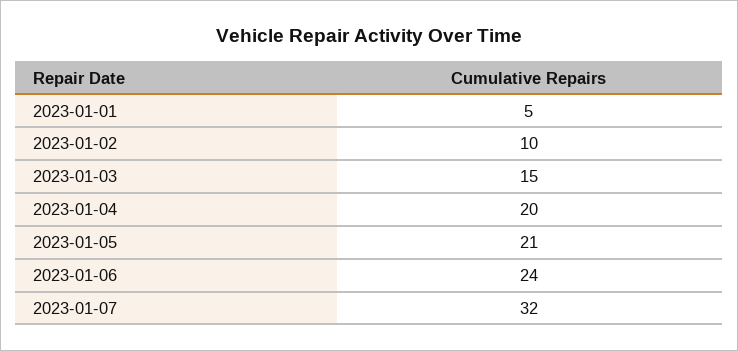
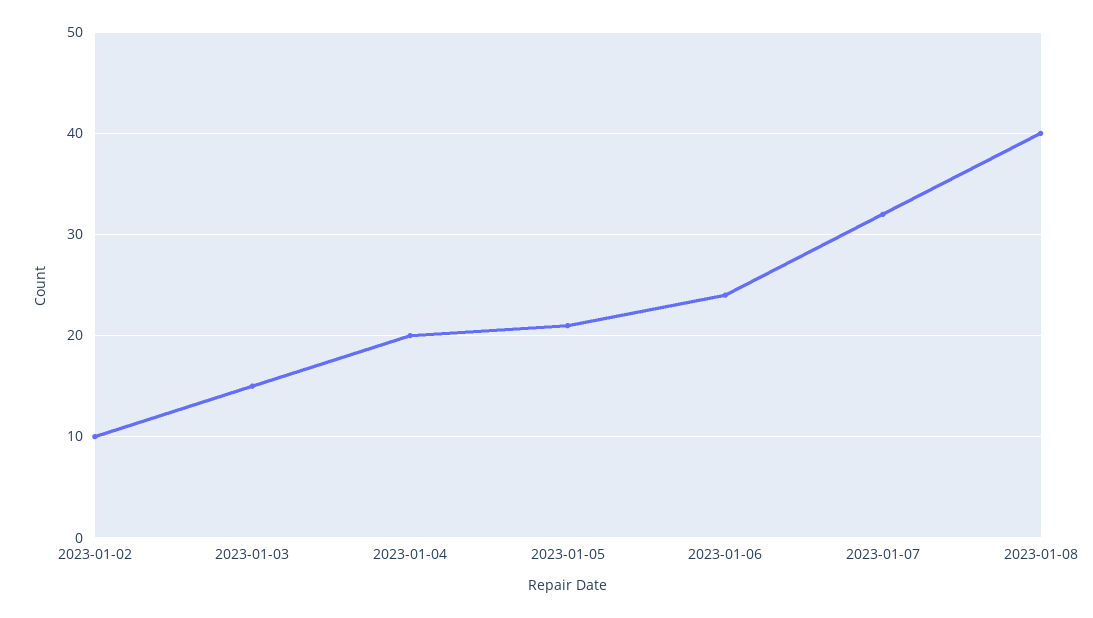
2023-01-01: 5 -> none
2023-01-08: none -> 40

